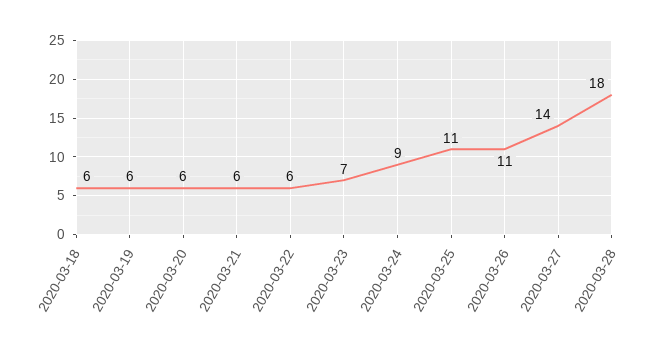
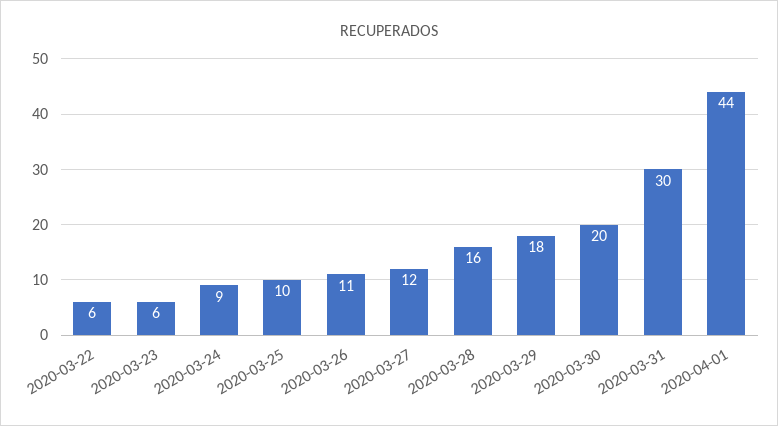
2020-03-18: 6 -> none
2020-03-19: 6 -> none
2020-03-20: 6 -> none
2020-03-21: 6 -> none
2020-03-23: 7 -> 6
2020-03-25: 11 -> 10
2020-03-27: 14 -> 12
2020-03-28: 18 -> 16
2020-03-29: none -> 18
2020-03-30: none -> 20
2020-03-31: none -> 30
2020-04-01: none -> 44

